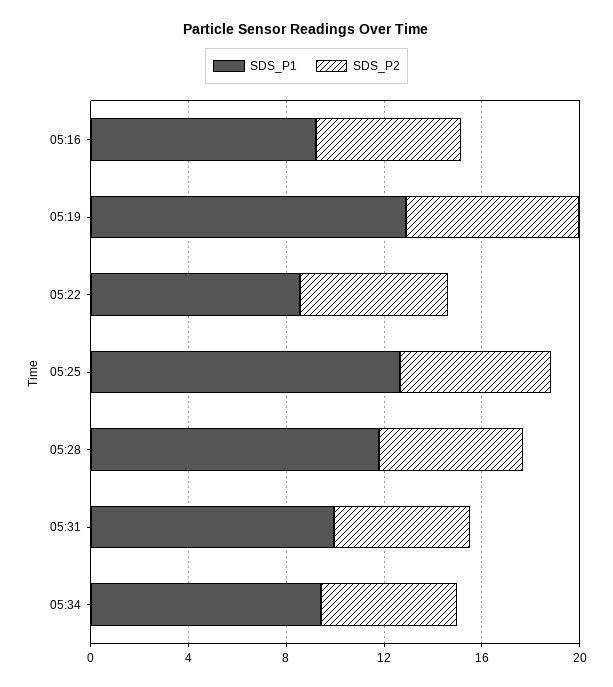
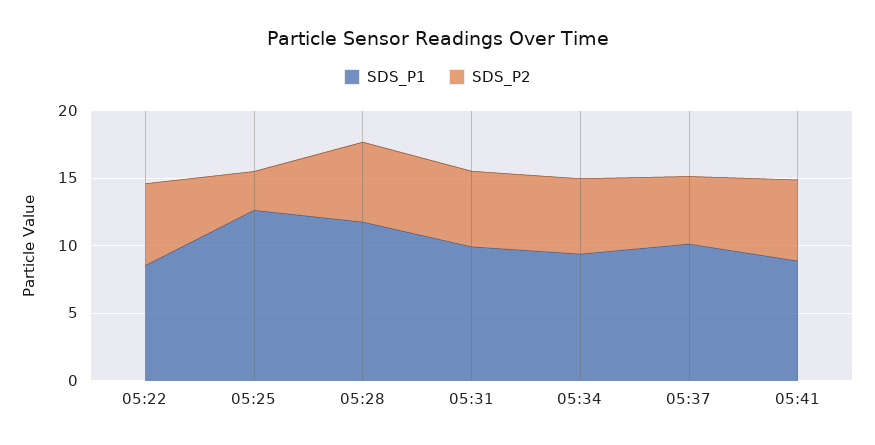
SDS_P1, 05:16: 9 -> none
SDS_P2, 05:16: 6 -> none
SDS_P1, 05:19: 13 -> none
SDS_P2, 05:19: 7 -> none
SDS_P2, 05:25: 6 -> 3
SDS_P1, 05:37: none -> 10
SDS_P2, 05:37: none -> 5
SDS_P1, 05:41: none -> 9
SDS_P2, 05:41: none -> 6

